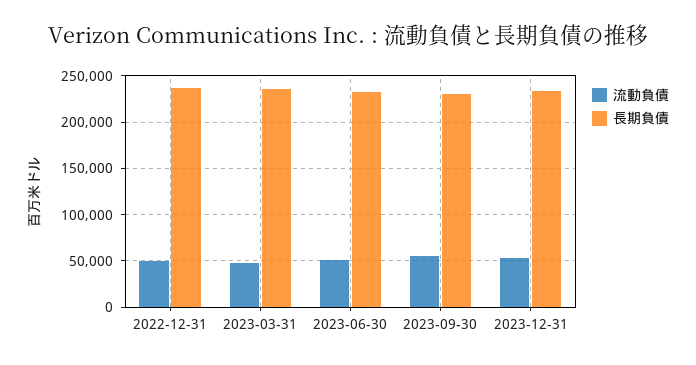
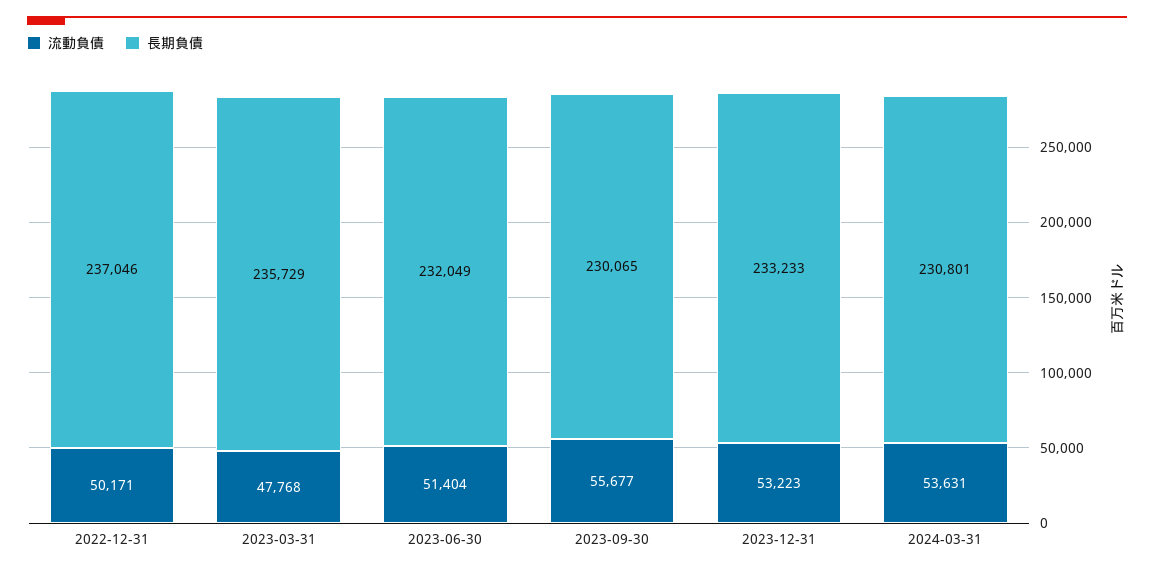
流動負債, 2024-03-31: none -> 53631
長期負債, 2024-03-31: none -> 230801

